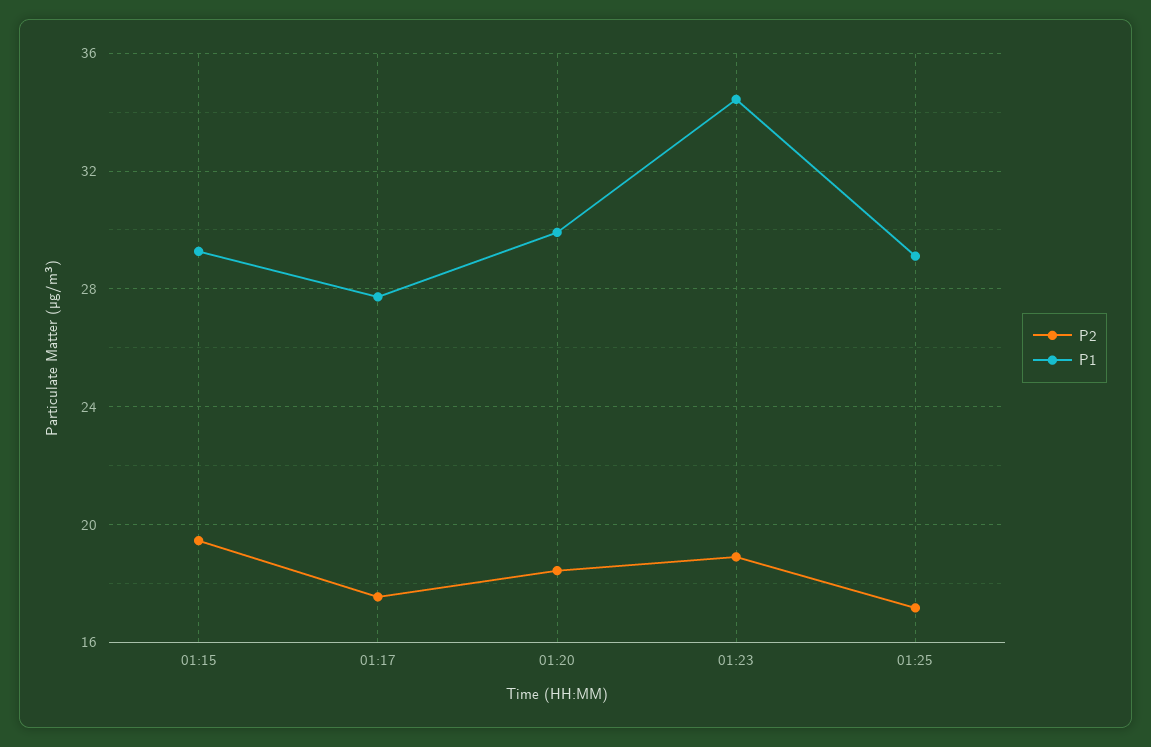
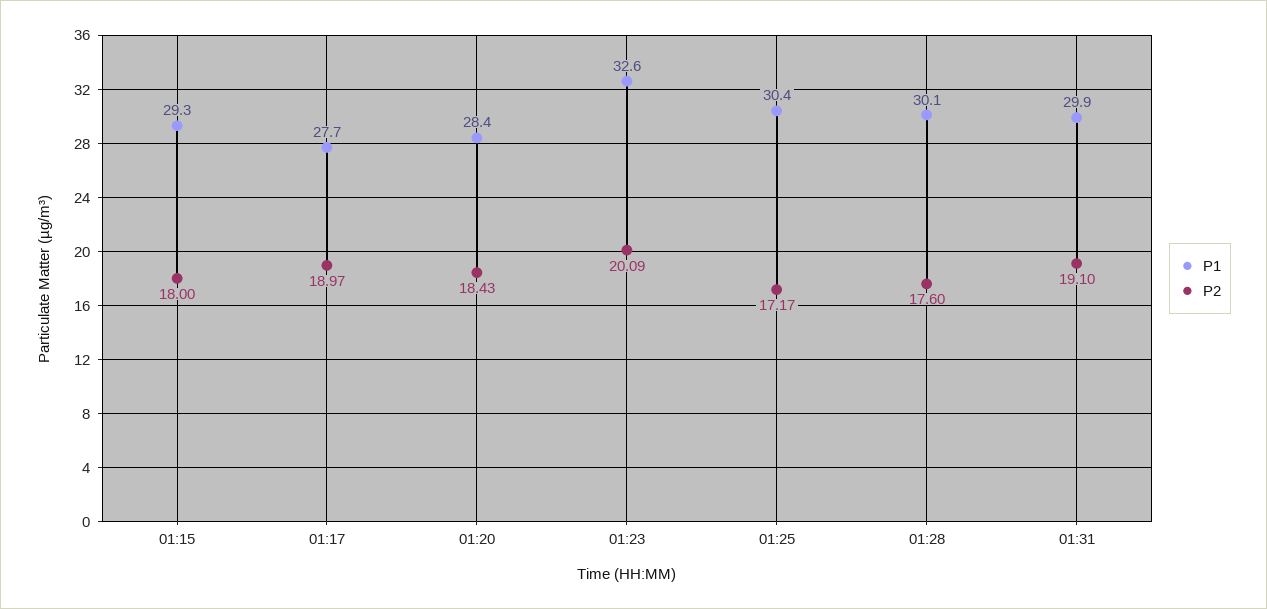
P2, 01:15: 19.5 -> 18
P2, 01:17: 17.5 -> 18.97
P1, 01:20: 30 -> 28.4
P2, 01:23: 19 -> 20.09
P1, 01:23: 34.5 -> 32.6
P1, 01:25: 29 -> 30.4
P1, 01:28: none -> 30.1
P2, 01:28: none -> 17.6
P1, 01:31: none -> 29.9
P2, 01:31: none -> 19.1

